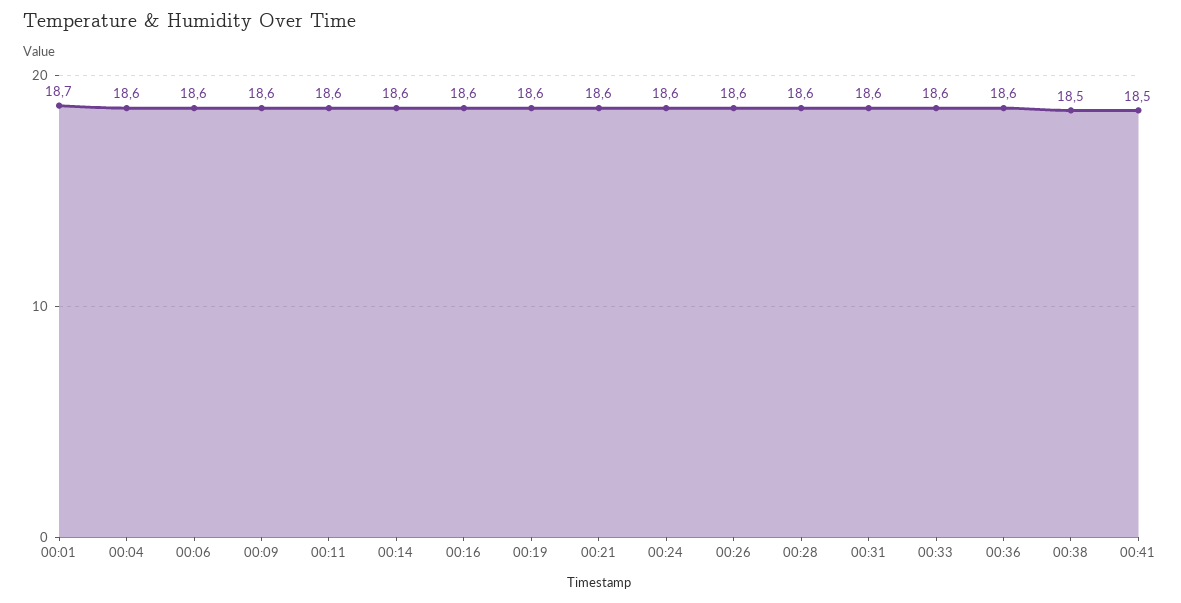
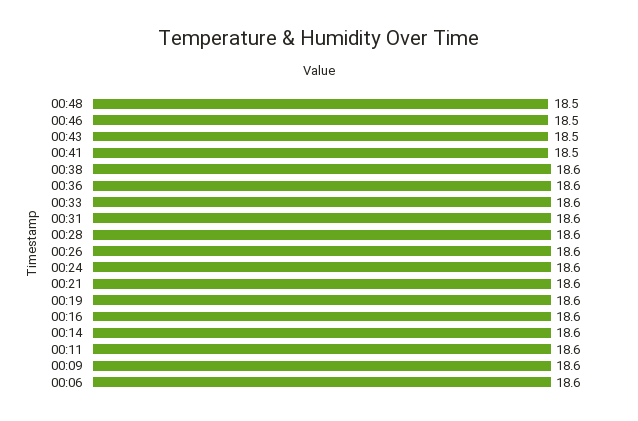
00:01: 18.7 -> none
00:04: 18.6 -> none
00:38: 18.5 -> 18.6
00:48: none -> 18.5
00:46: none -> 18.5
00:43: none -> 18.5

